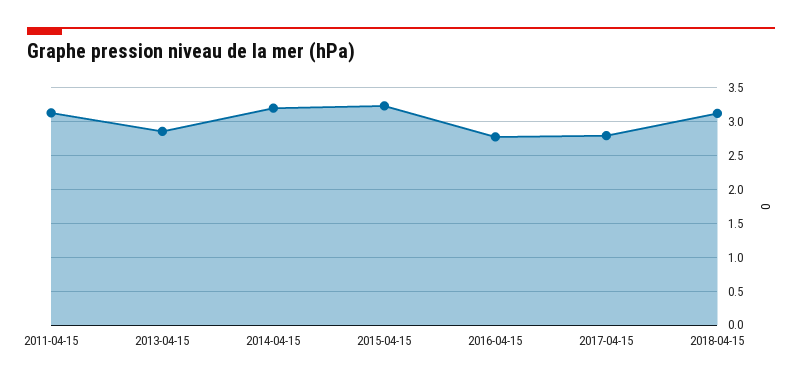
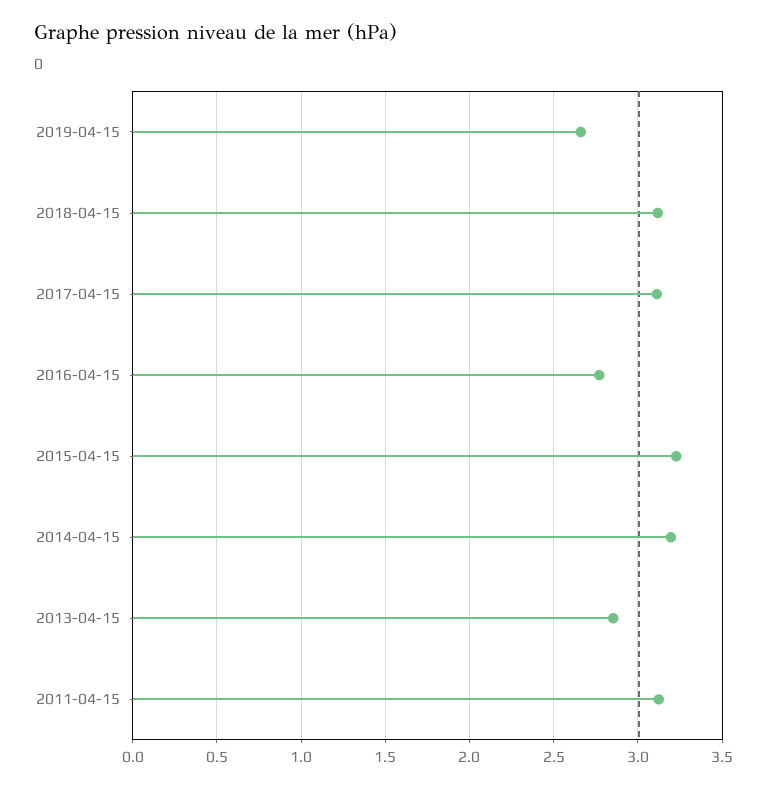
2017-04-15: 2.8 -> 3.1
2019-04-15: none -> 2.65

